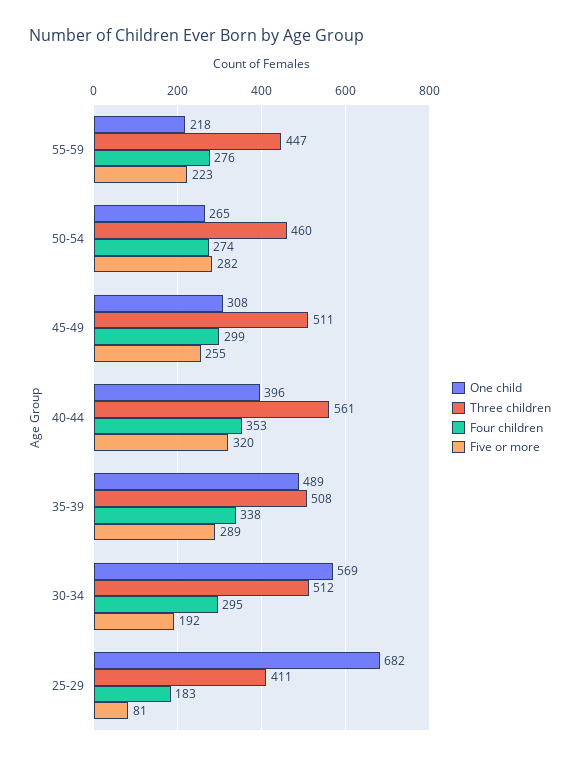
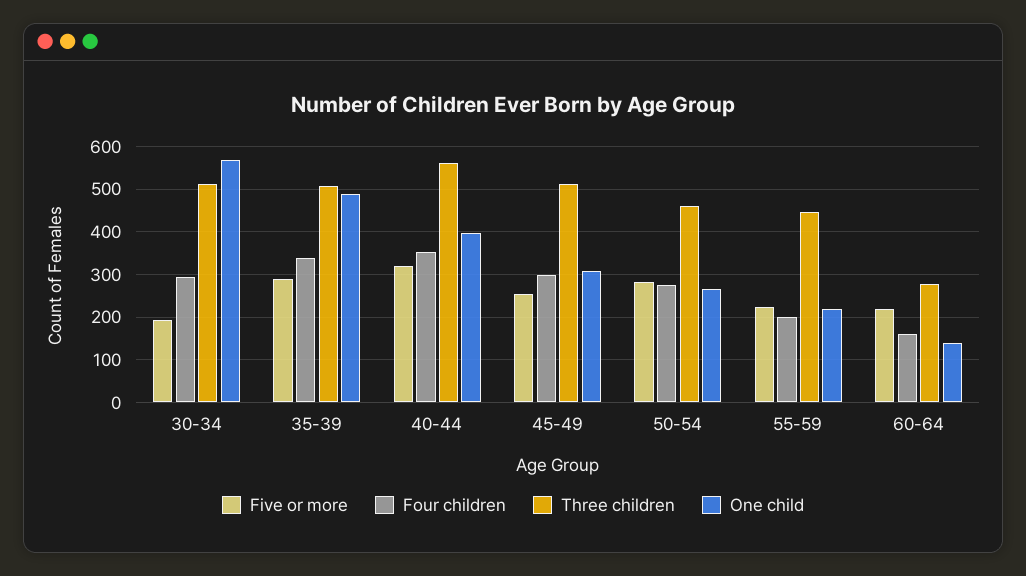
Four children, 55-59: 276 -> 200
One child, 25-29: 682 -> none
Three children, 25-29: 411 -> none
Four children, 25-29: 183 -> none
Five or more, 25-29: 81 -> none
Five or more, 60-64: none -> 220
Four children, 60-64: none -> 160
Three children, 60-64: none -> 280
One child, 60-64: none -> 140

